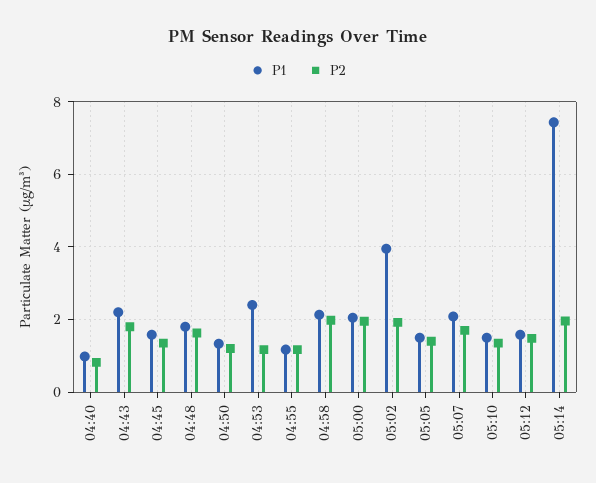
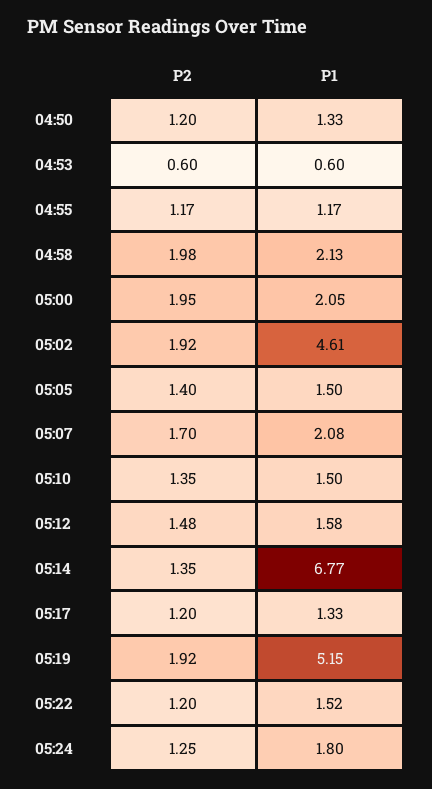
P1, 04:40: 1 -> none
P2, 04:40: 0.8 -> none
P1, 04:43: 2.2 -> none
P2, 04:43: 1.8 -> none
P1, 04:45: 1.6 -> none
P2, 04:45: 1.4 -> none
P1, 04:48: 1.8 -> none
P2, 04:48: 1.6 -> none
P1, 04:53: 2.4 -> 0.6
P2, 04:53: 1.2 -> 0.6
P1, 05:02: 4 -> 4.61
P1, 05:14: 7.4 -> 6.77
P2, 05:14: 2 -> 1.35
P2, 05:17: none -> 1.2
P1, 05:17: none -> 1.33
P2, 05:19: none -> 1.92
P1, 05:19: none -> 5.15
P2, 05:22: none -> 1.2
P1, 05:22: none -> 1.52
P2, 05:24: none -> 1.25
P1, 05:24: none -> 1.8

